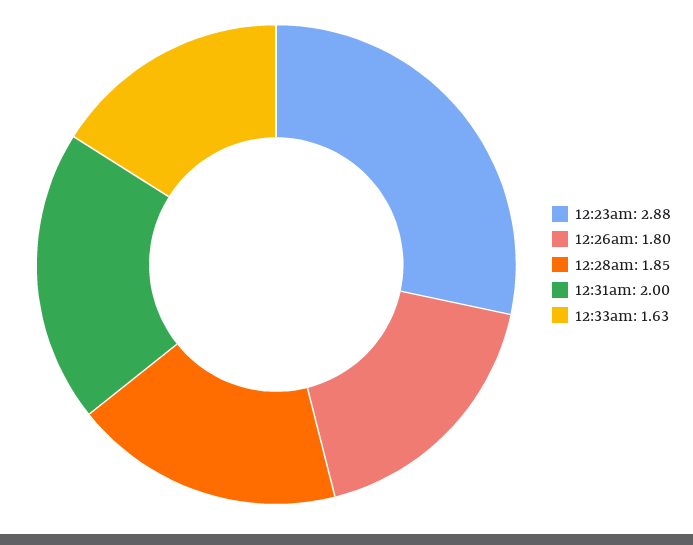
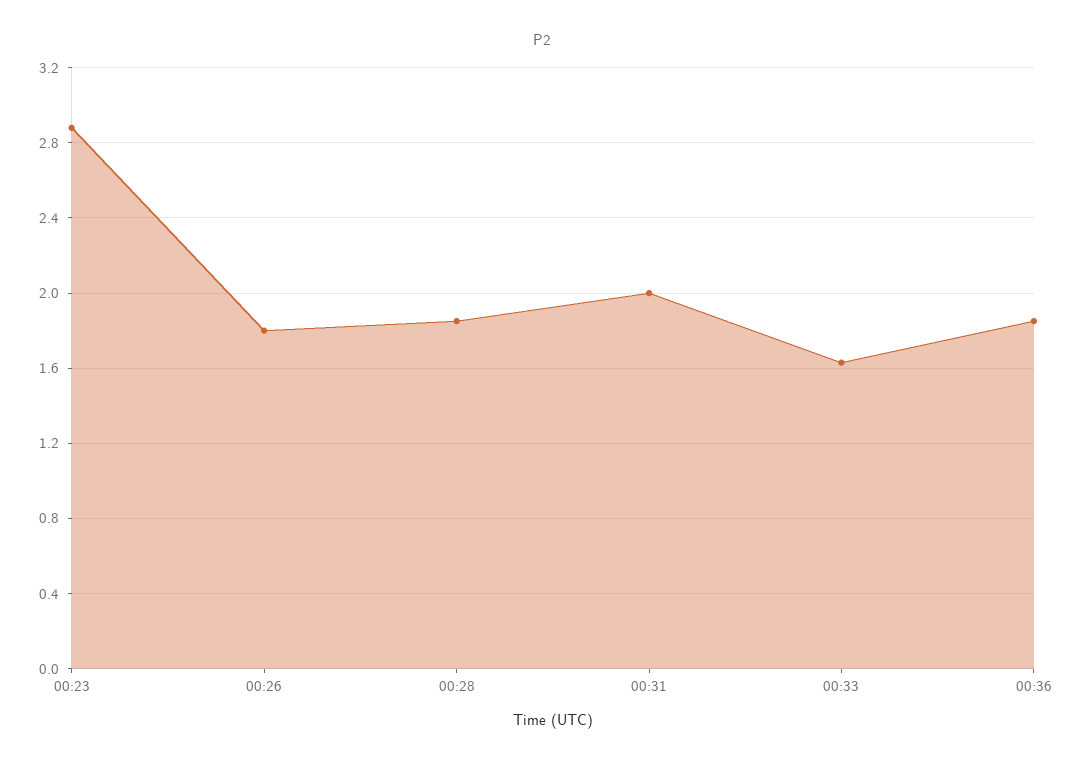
00:36: none -> 1.85

